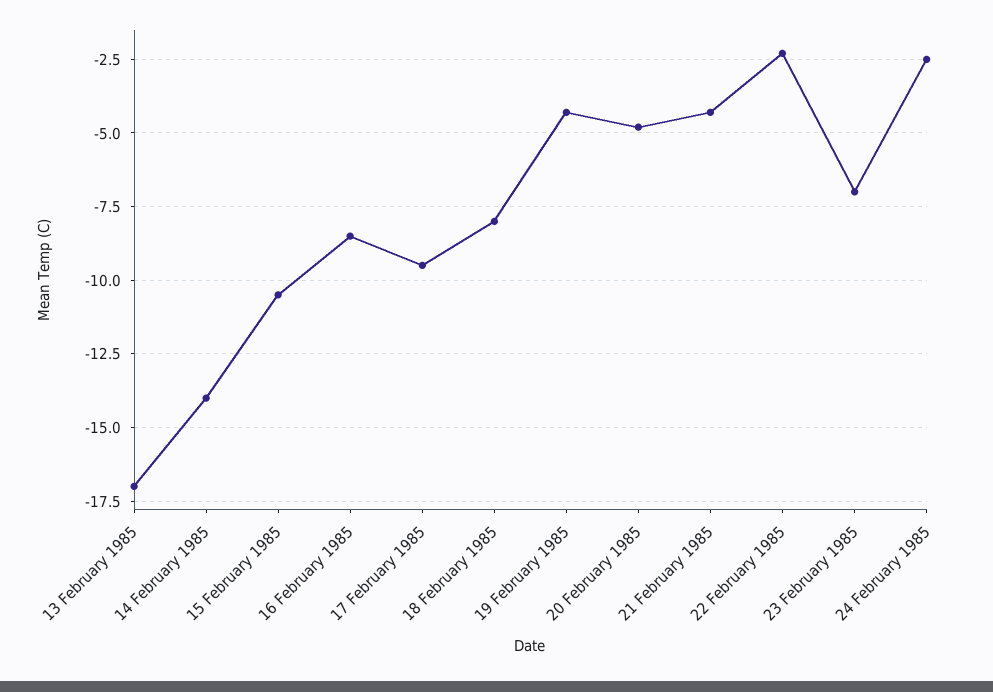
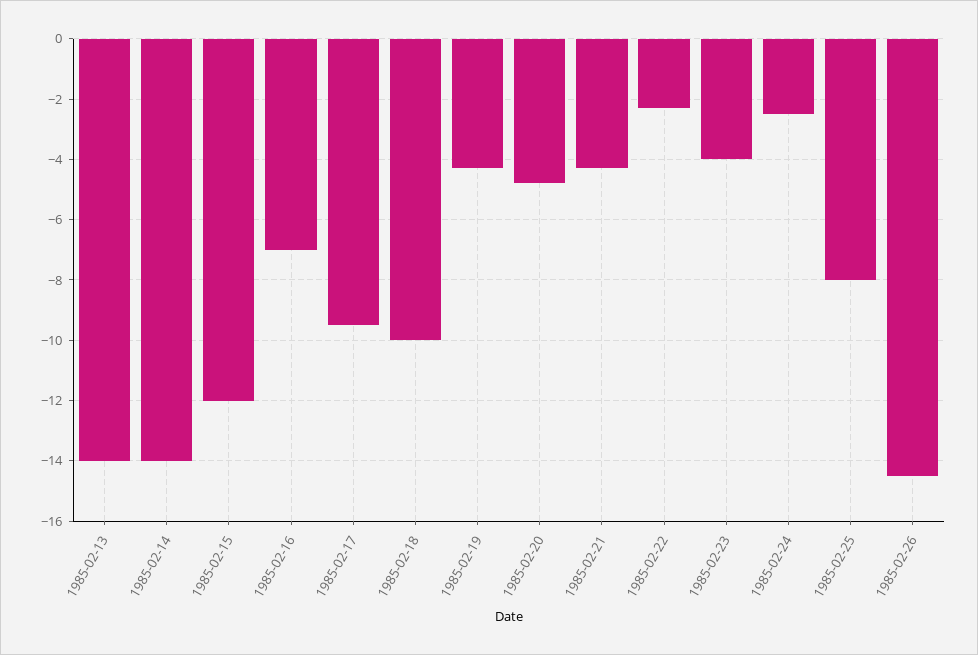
13 February 1985: -17 -> -14
15 February 1985: -10.5 -> -12
16 February 1985: -8.5 -> -7
18 February 1985: -8 -> -10
23 February 1985: -7 -> -4
1985-02-25: none -> -8
1985-02-26: none -> -14.5

